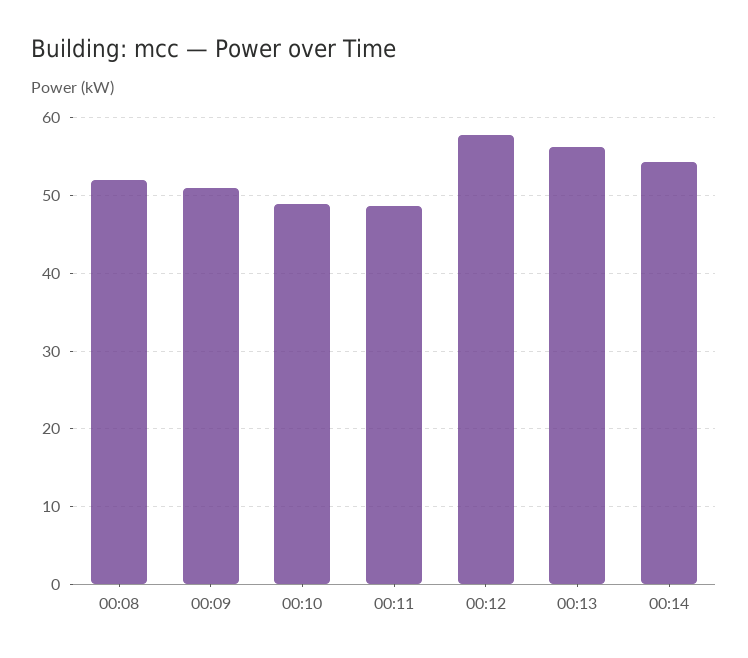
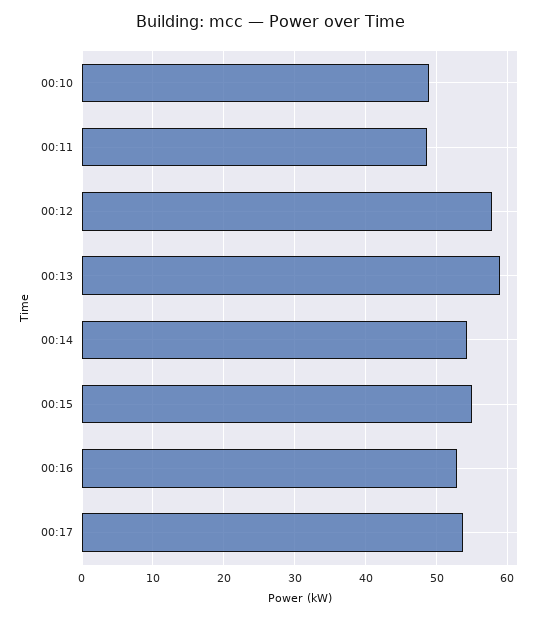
00:08: 52 -> none
00:09: 51 -> none
00:13: 56 -> 59
00:15: none -> 55
00:16: none -> 53
00:17: none -> 54

